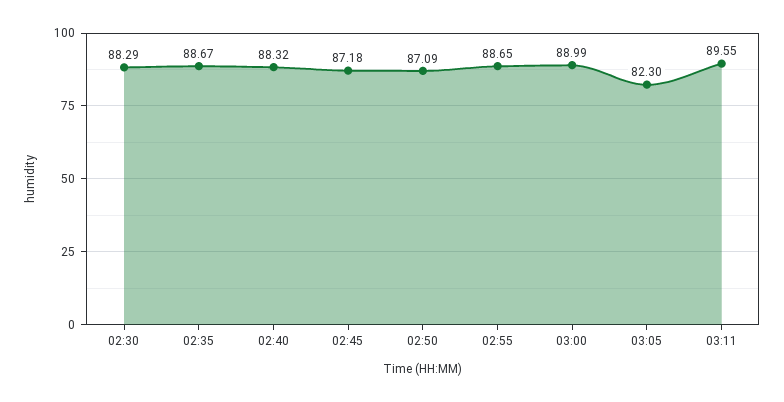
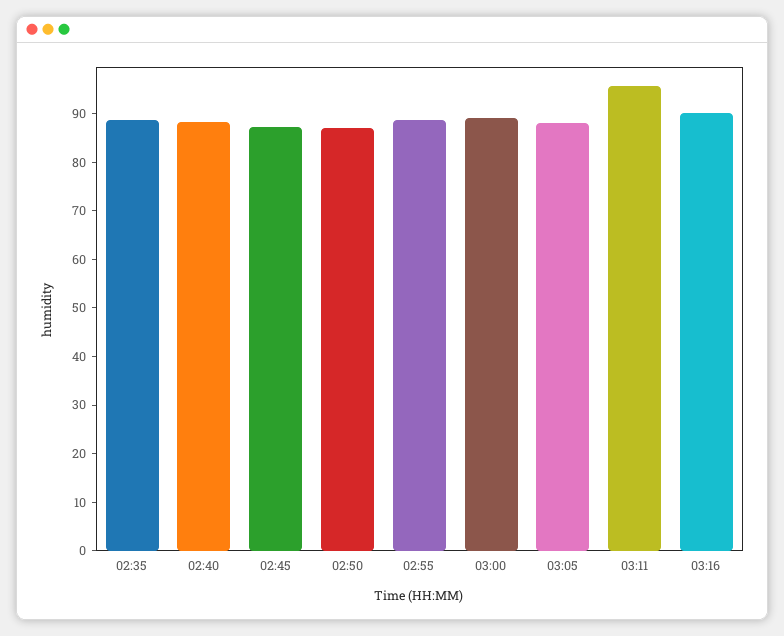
02:30: 88.29 -> none
03:05: 82.3 -> 88
03:11: 89.55 -> 96
03:16: none -> 90

